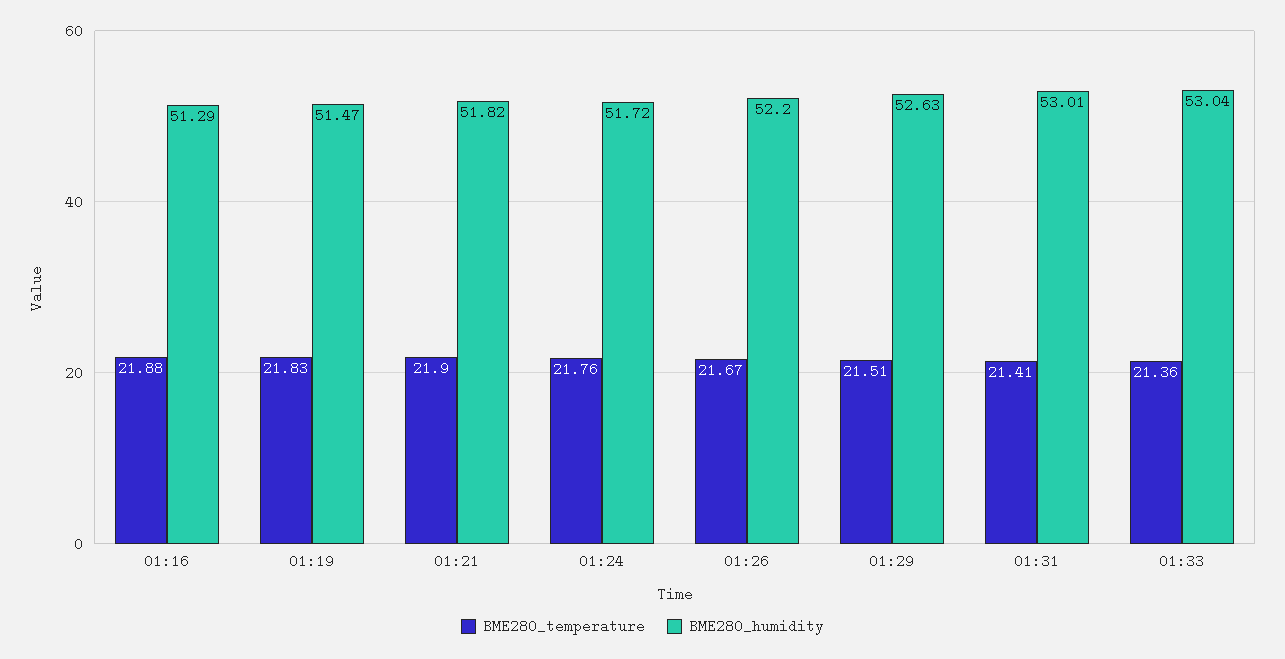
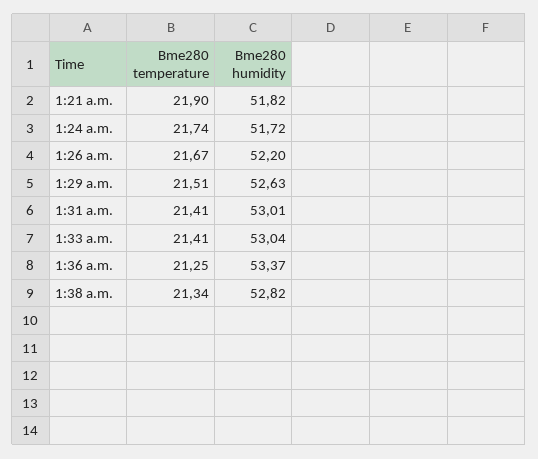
BME280_temperature, 01:16: 21.88 -> none
BME280_humidity, 01:16: 51.29 -> none
BME280_temperature, 01:19: 21.83 -> none
BME280_humidity, 01:19: 51.47 -> none
BME280_temperature, 01:24: 21.76 -> 21.74
BME280_temperature, 01:33: 21.36 -> 21.41
BME280_temperature, 1:36 a.m.: none -> 21.25
BME280_humidity, 1:36 a.m.: none -> 53.37
BME280_temperature, 1:38 a.m.: none -> 21.34
BME280_humidity, 1:38 a.m.: none -> 52.82

